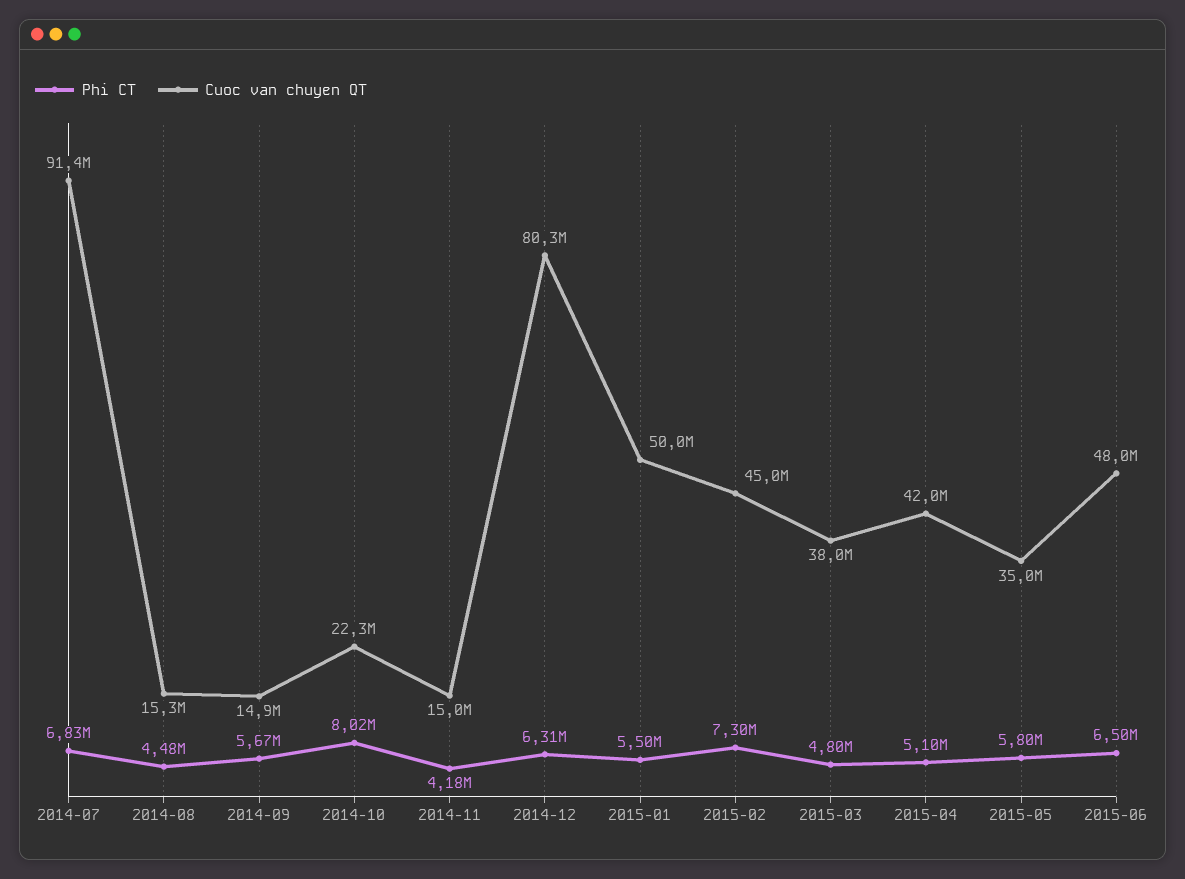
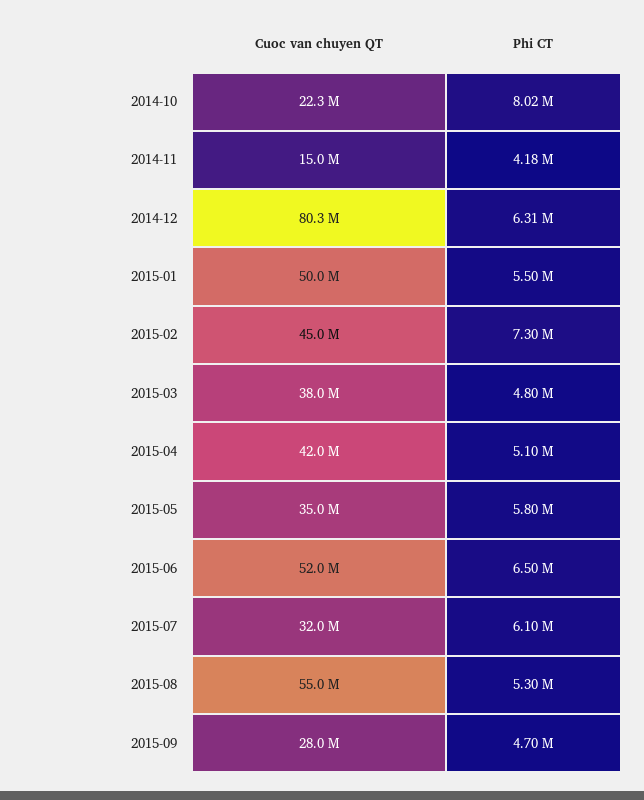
Phi CT, 2014-07: 6830000 -> none
Cuoc van chuyen QT, 2014-07: 91400000 -> none
Phi CT, 2014-08: 4480000 -> none
Cuoc van chuyen QT, 2014-08: 15300000 -> none
Phi CT, 2014-09: 5670000 -> none
Cuoc van chuyen QT, 2014-09: 14900000 -> none
Cuoc van chuyen QT, 2015-06: 48000000 -> 52000000
Cuoc van chuyen QT, 2015-07: none -> 32000000
Phi CT, 2015-07: none -> 6100000
Cuoc van chuyen QT, 2015-08: none -> 55000000
Phi CT, 2015-08: none -> 5300000
Cuoc van chuyen QT, 2015-09: none -> 28000000
Phi CT, 2015-09: none -> 4700000

